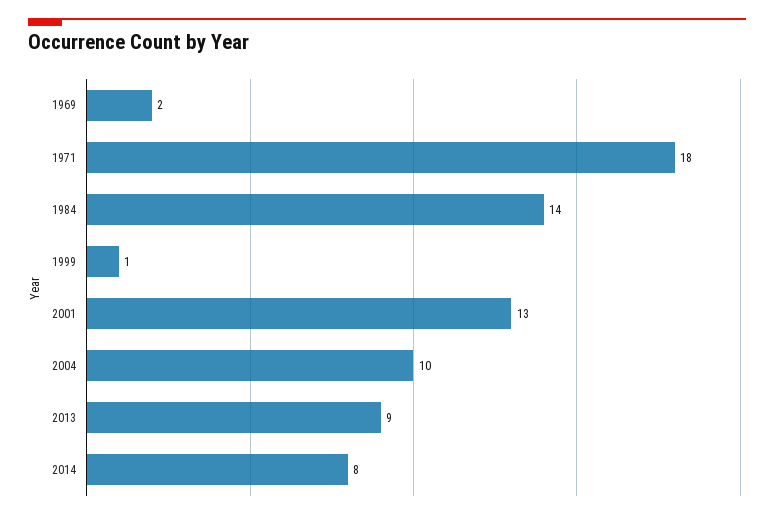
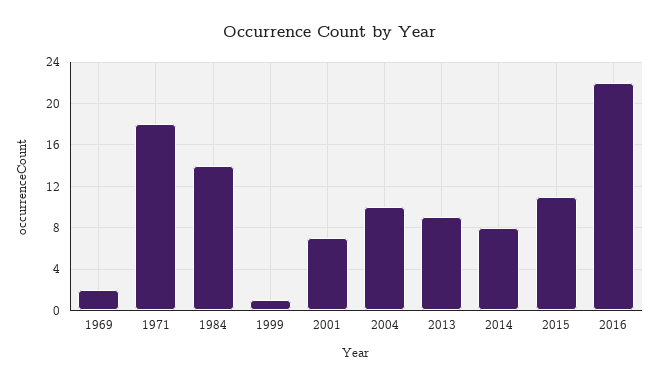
2001: 13 -> 7
2015: none -> 11
2016: none -> 22

